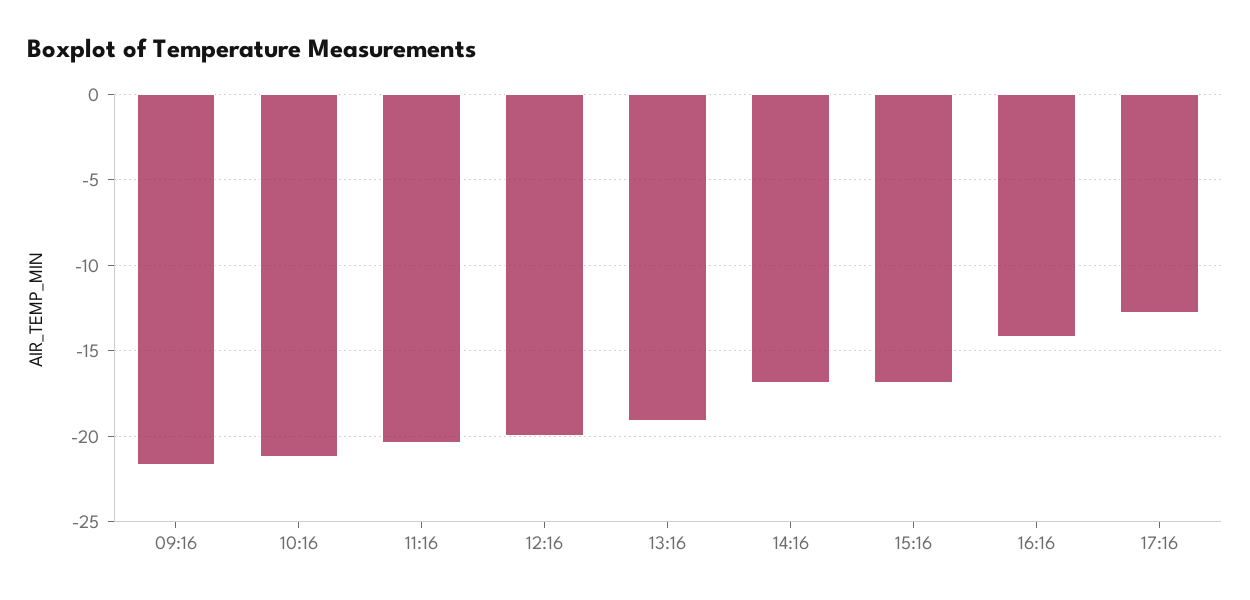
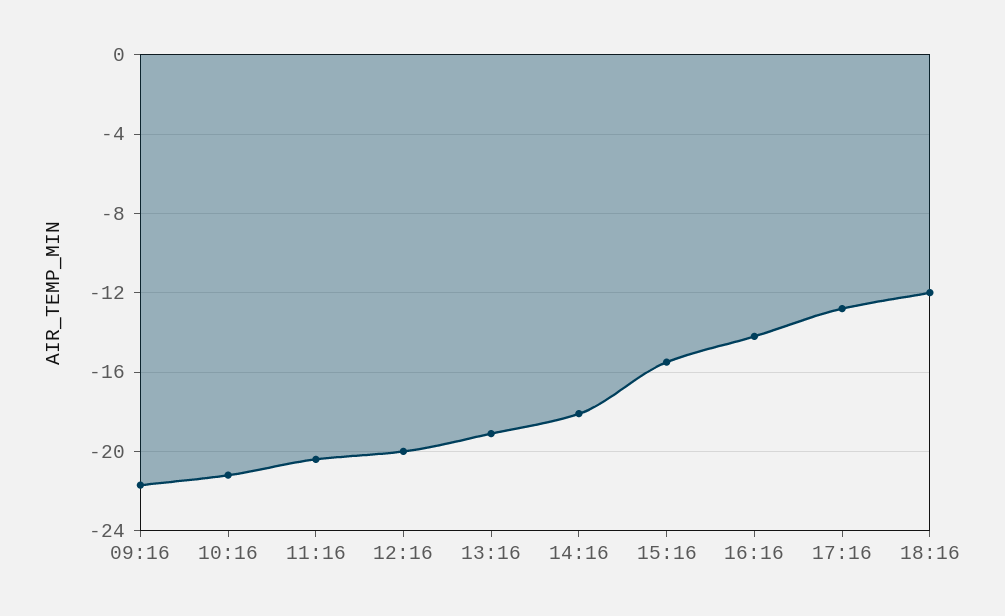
14:16: -17 -> -18
15:16: -17 -> -15.5
18:16: none -> -12

